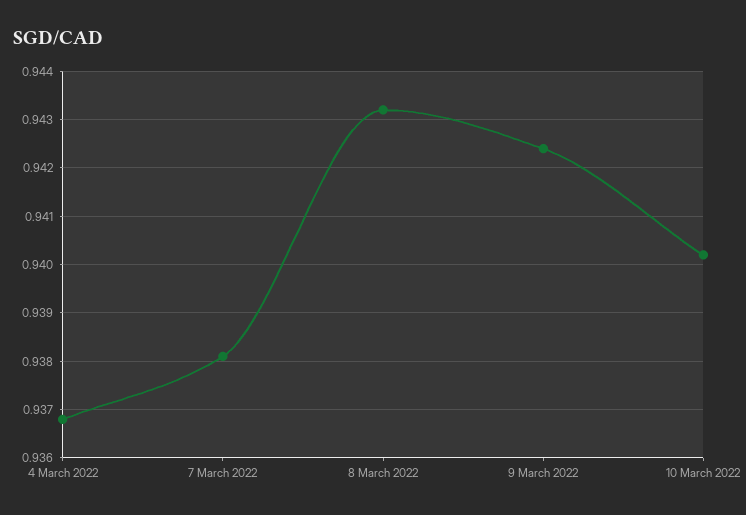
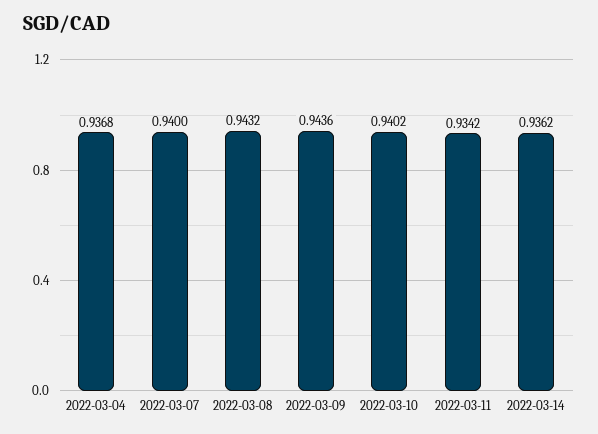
7 March 2022: 0.938 -> 0.94
9 March 2022: 0.9425 -> 0.9436
2022-03-11: none -> 0.9342
2022-03-14: none -> 0.9362

